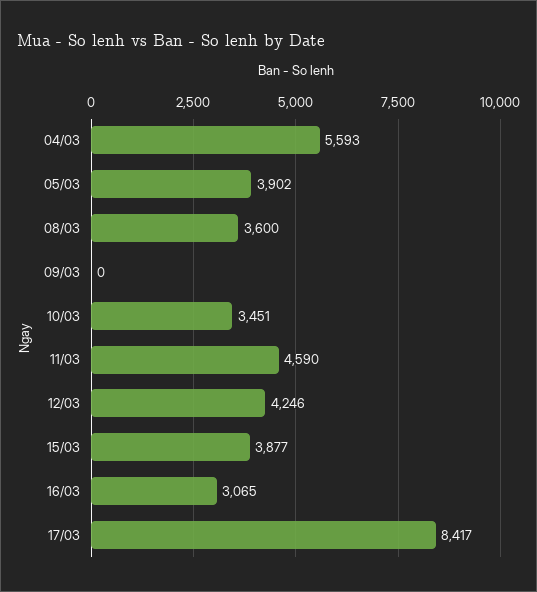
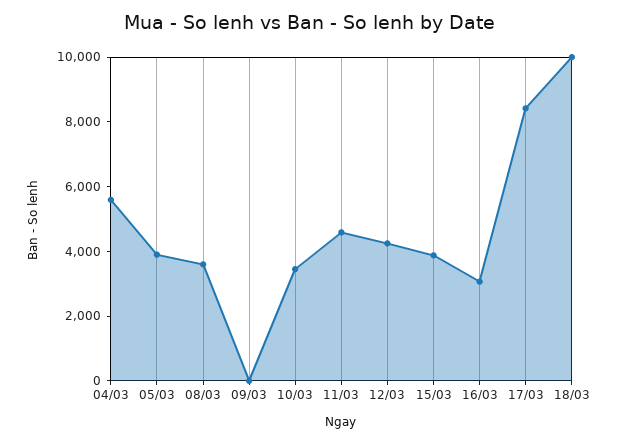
18/03: none -> 10000

